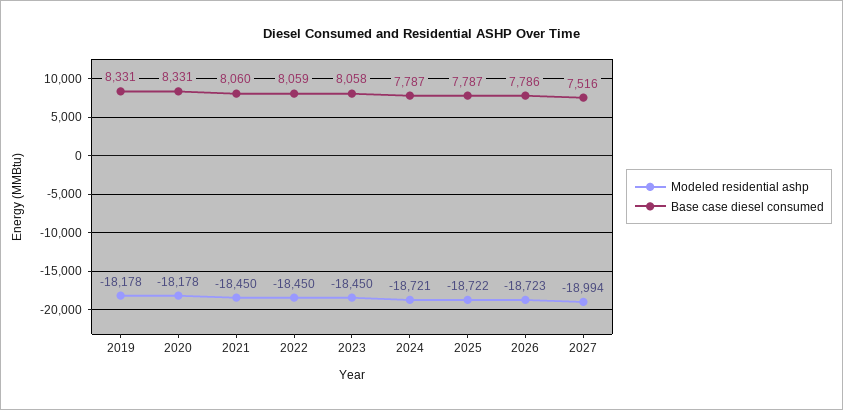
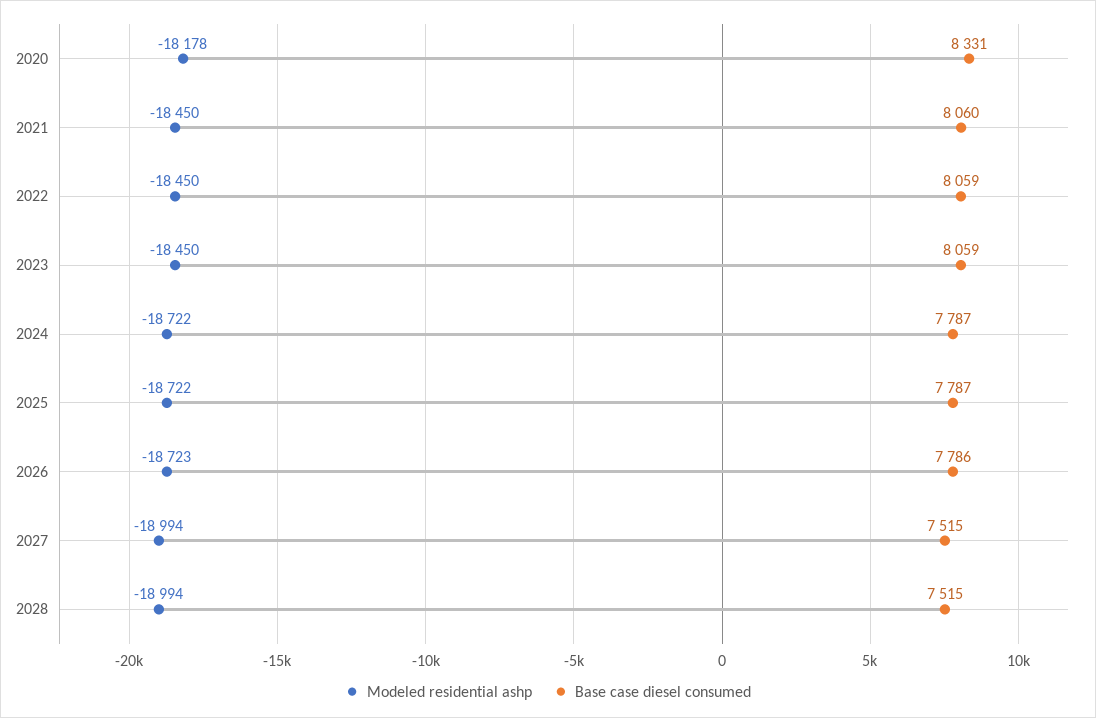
Modeled residential ashp, 2019: -18178 -> none
Base case diesel consumed, 2019: 8331 -> none
Base case diesel consumed, 2023: 8058 -> 8059
Modeled residential ashp, 2024: -18721 -> -18722
Base case diesel consumed, 2027: 7516 -> 7515
Modeled residential ashp, 2028: none -> -18994
Base case diesel consumed, 2028: none -> 7515

